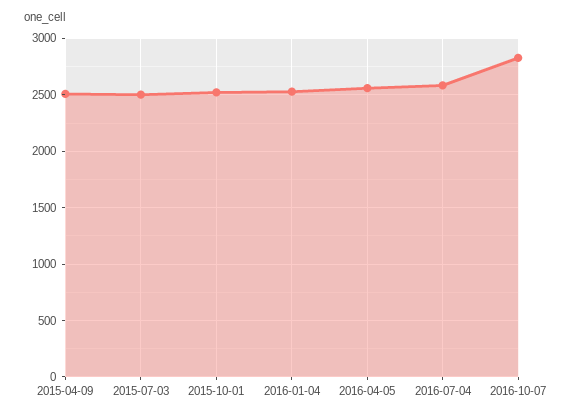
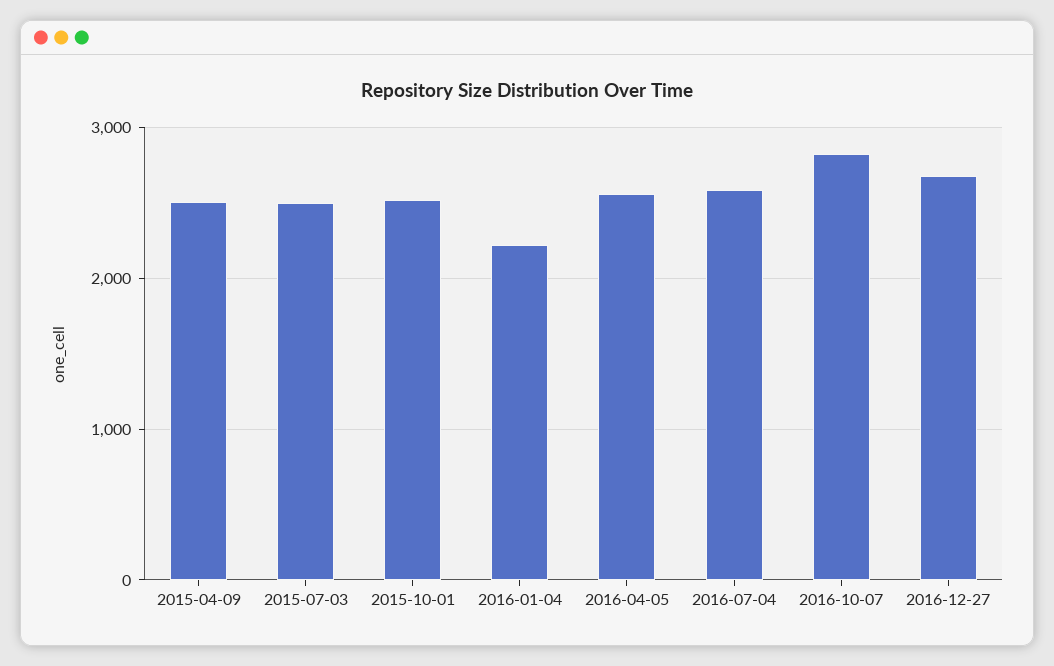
2016-01-04: 2500 -> 2200
2016-12-27: none -> 2700

